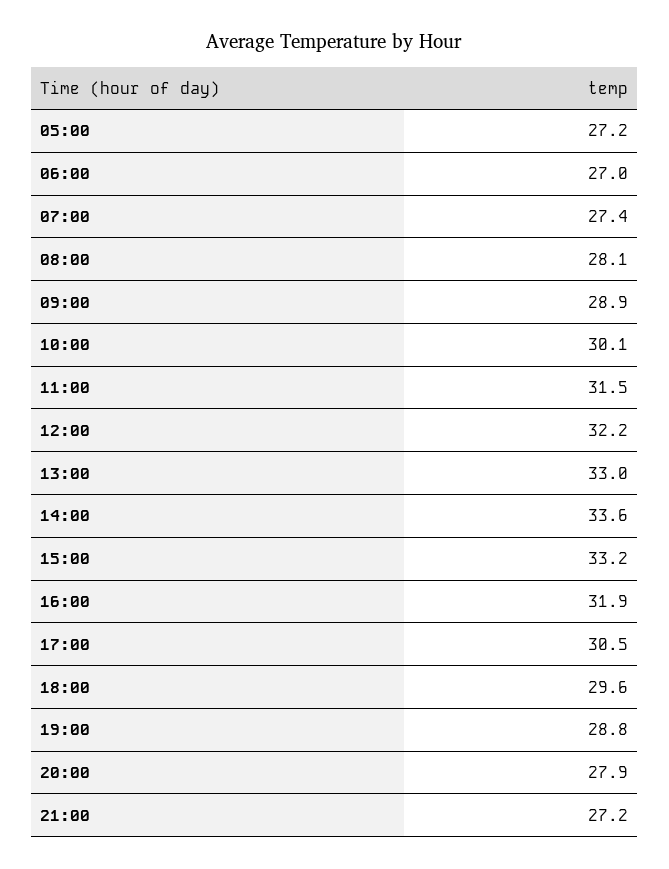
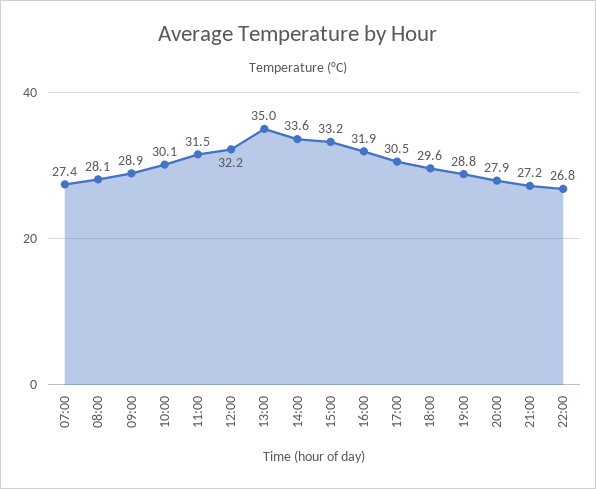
05:00: 27.2 -> none
06:00: 27 -> none
13:00: 33 -> 35
22:00: none -> 26.8

